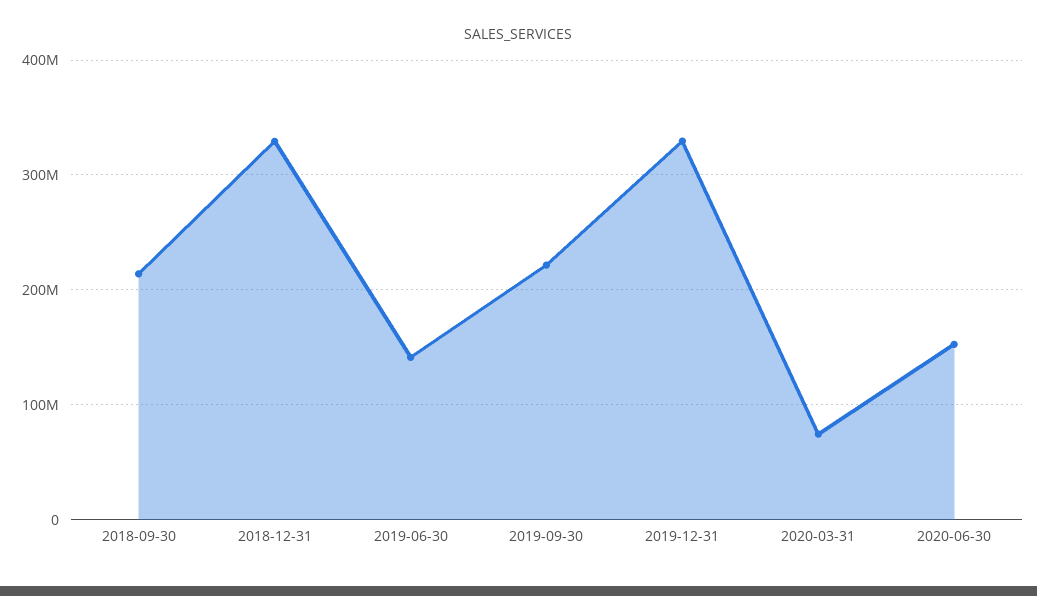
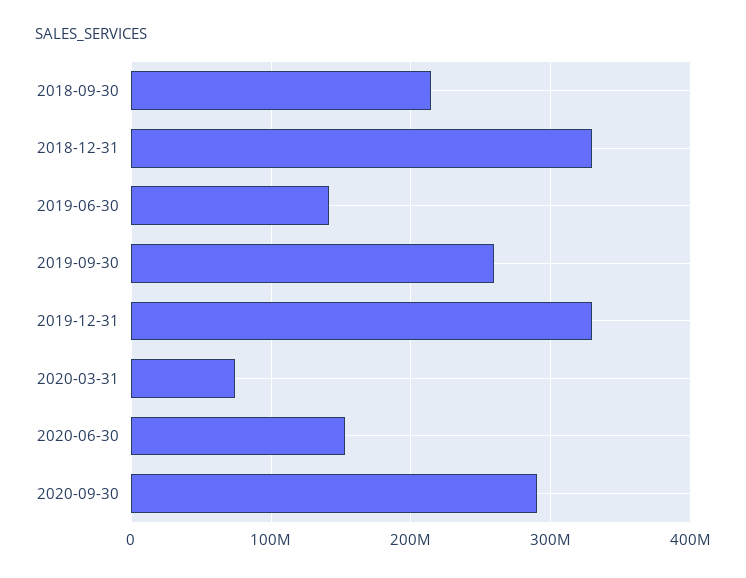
2019-09-30: 220000000 -> 260000000
2020-09-30: none -> 290000000

